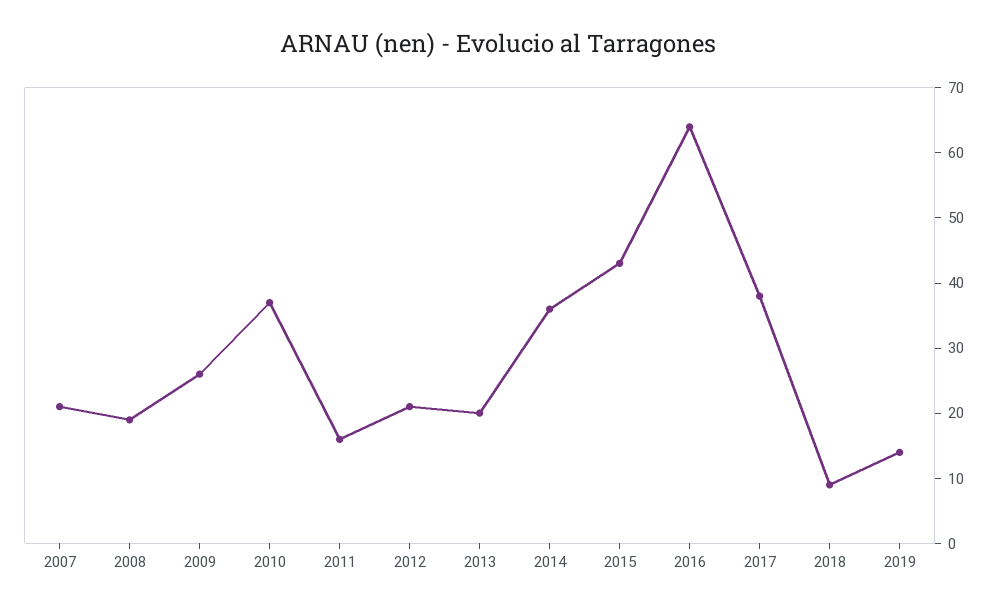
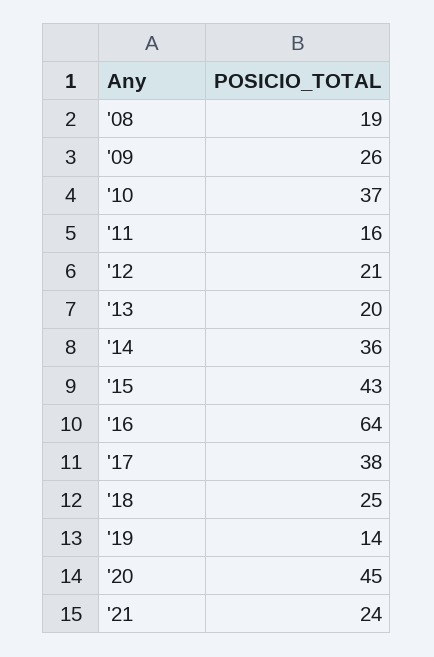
2007: 20 -> none
2018: 10 -> 25
'20: none -> 45
'21: none -> 24

